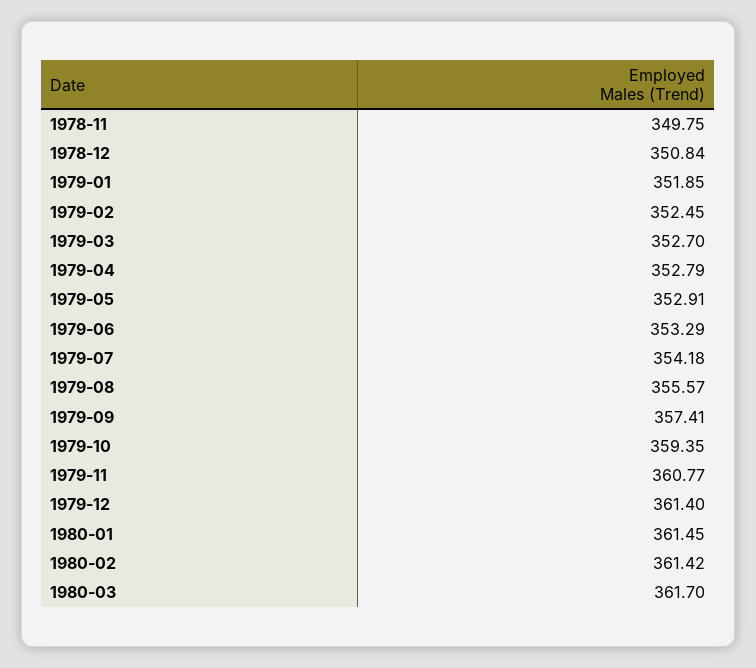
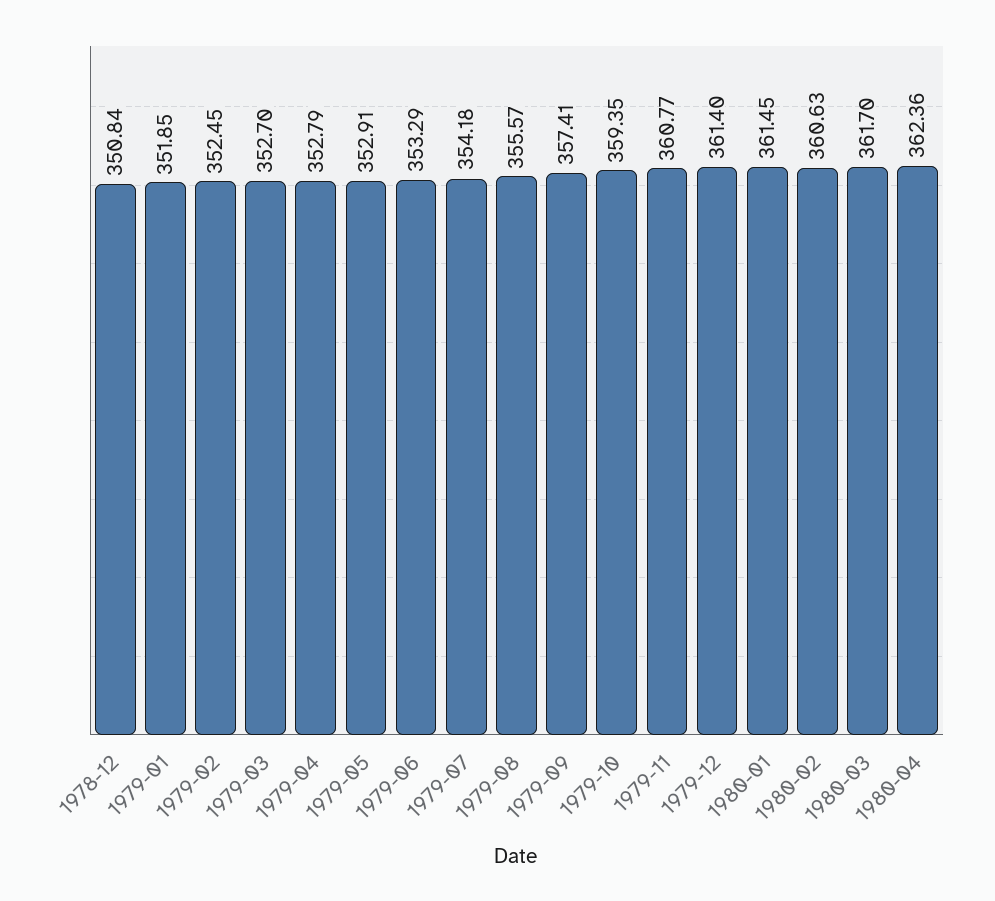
1978-11: 349.75 -> none
1980-02: 361.42 -> 360.63
1980-04: none -> 362.36

